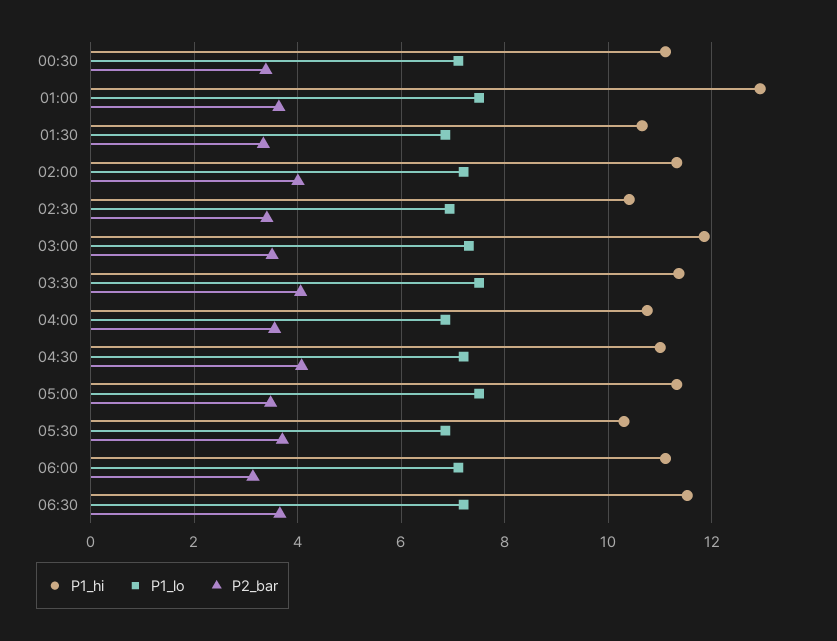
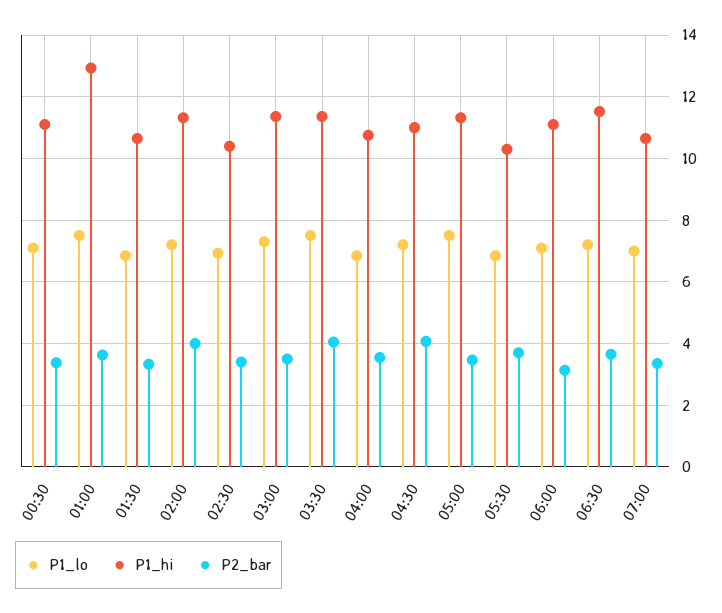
P1_hi, 03:00: 11.8 -> 11.4
P1_lo, 07:00: none -> 7
P1_hi, 07:00: none -> 10.6
P2_bar, 07:00: none -> 3.4

